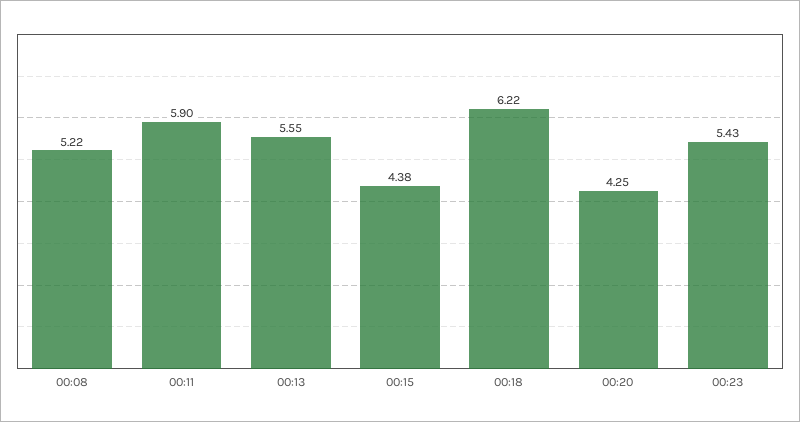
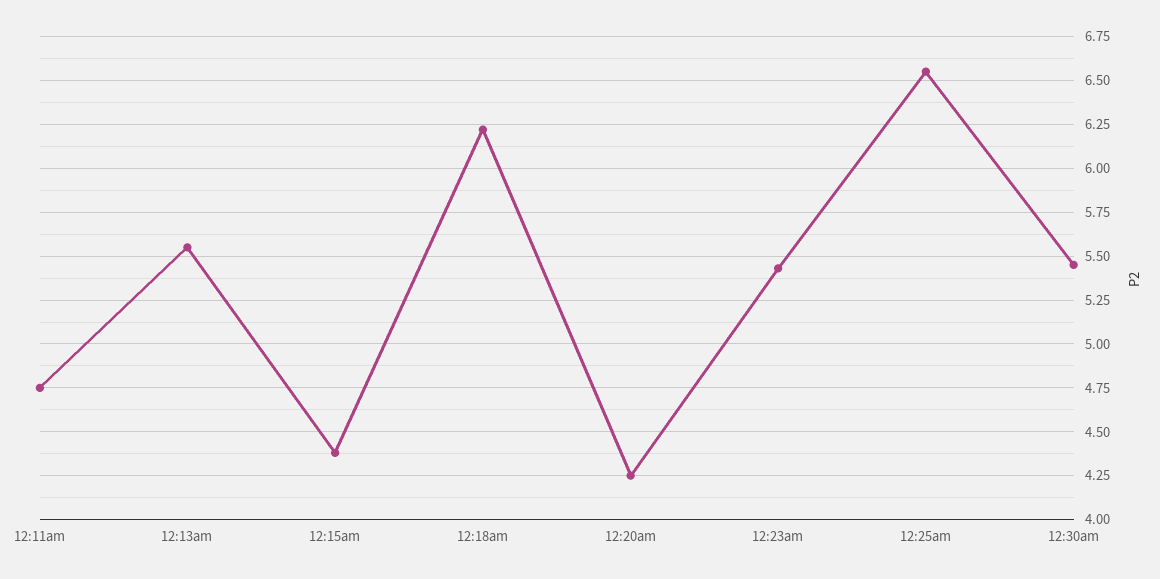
00:08: 5.22 -> none
00:11: 5.9 -> 4.75
12:25am: none -> 6.55
12:30am: none -> 5.45

